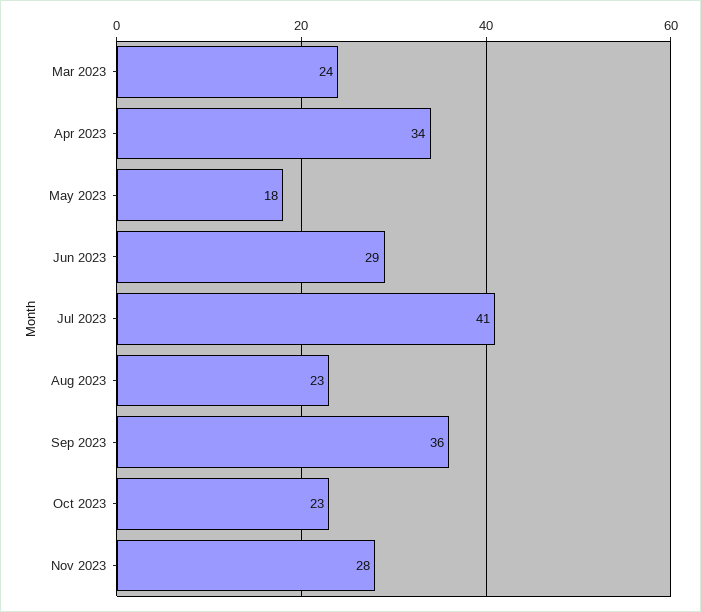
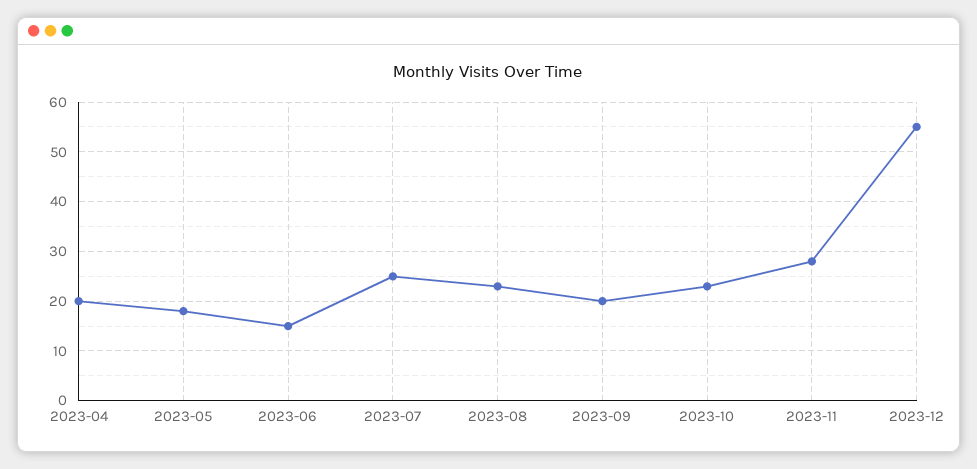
Mar 2023: 24 -> none
Apr 2023: 34 -> 20
Jun 2023: 29 -> 15
Jul 2023: 41 -> 25
Sep 2023: 36 -> 20
2023-12: none -> 55

